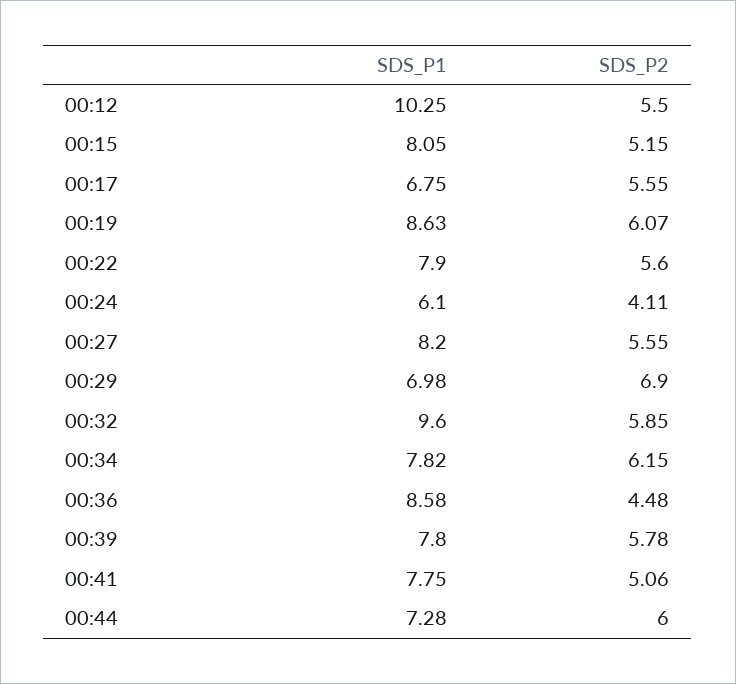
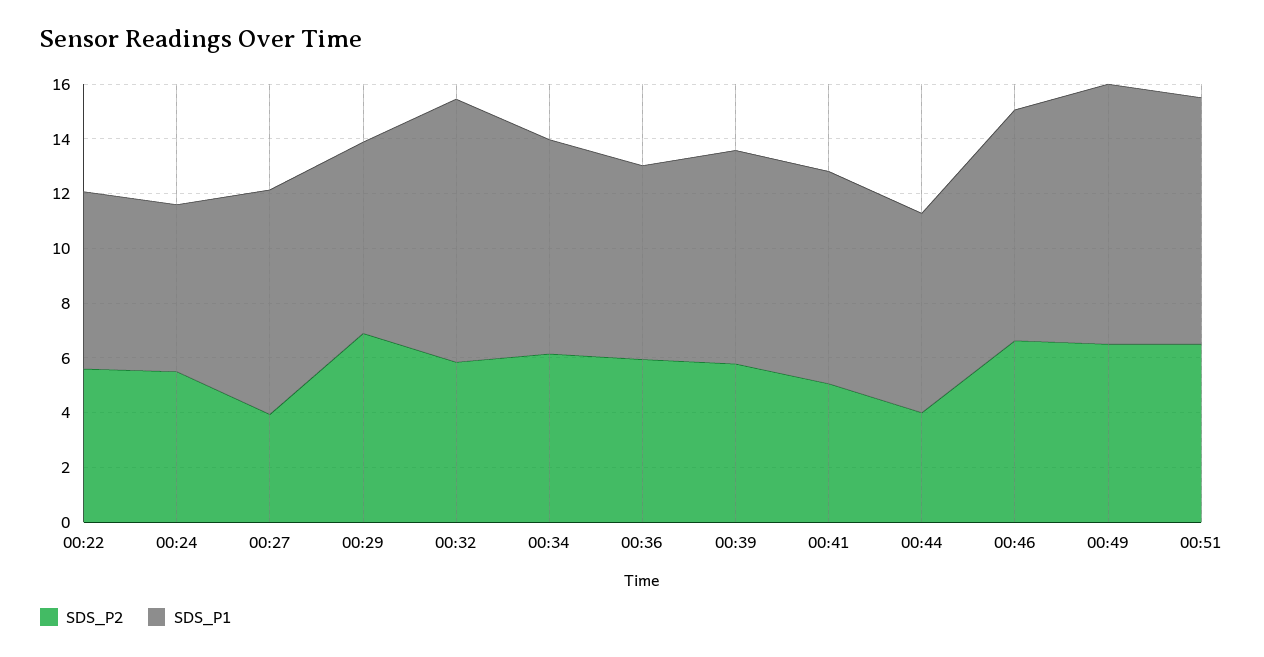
SDS_P1, 00:12: 10.25 -> none
SDS_P2, 00:12: 5.5 -> none
SDS_P1, 00:15: 8.05 -> none
SDS_P2, 00:15: 5.15 -> none
SDS_P1, 00:17: 6.75 -> none
SDS_P2, 00:17: 5.55 -> none
SDS_P1, 00:19: 8.63 -> none
SDS_P2, 00:19: 6.07 -> none
SDS_P1, 00:22: 7.9 -> 6.5
SDS_P2, 00:24: 4.11 -> 5.5
SDS_P2, 00:27: 5.55 -> 4
SDS_P1, 00:36: 8.58 -> 7
SDS_P2, 00:36: 4.48 -> 6
SDS_P2, 00:44: 6 -> 4
SDS_P2, 00:46: none -> 6.5
SDS_P1, 00:46: none -> 8.5
SDS_P2, 00:49: none -> 6.5
SDS_P1, 00:49: none -> 9.5
SDS_P2, 00:51: none -> 6.5
SDS_P1, 00:51: none -> 9

